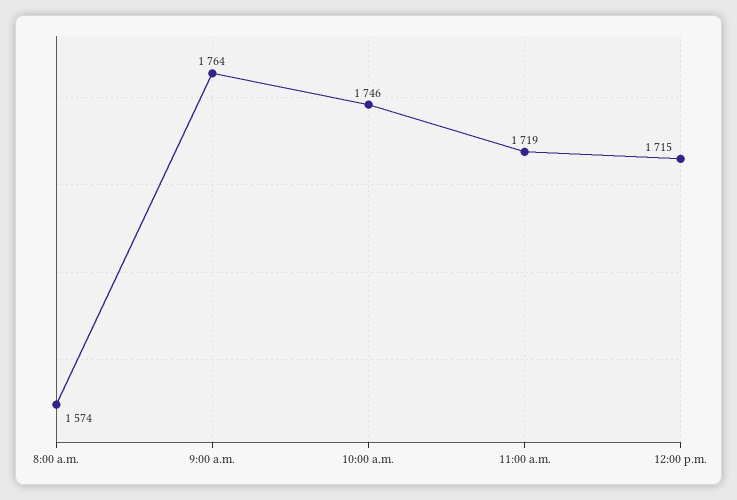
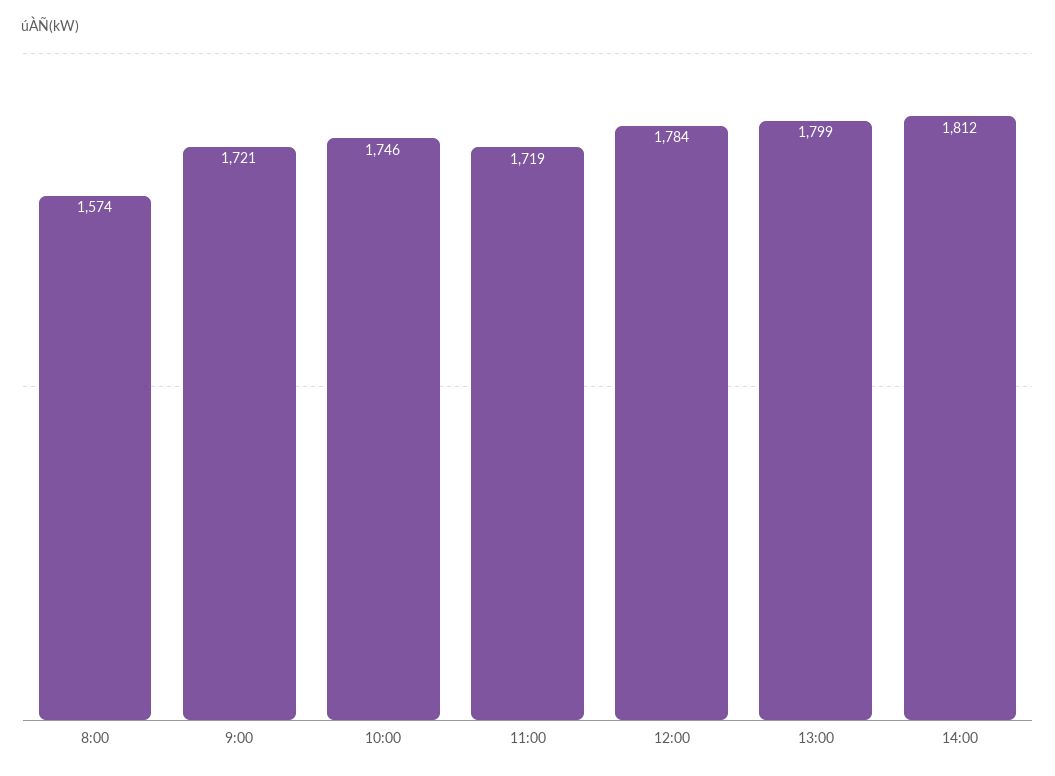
9:00 a.m.: 1764 -> 1721
12:00 p.m.: 1715 -> 1784
13:00: none -> 1799
14:00: none -> 1812

